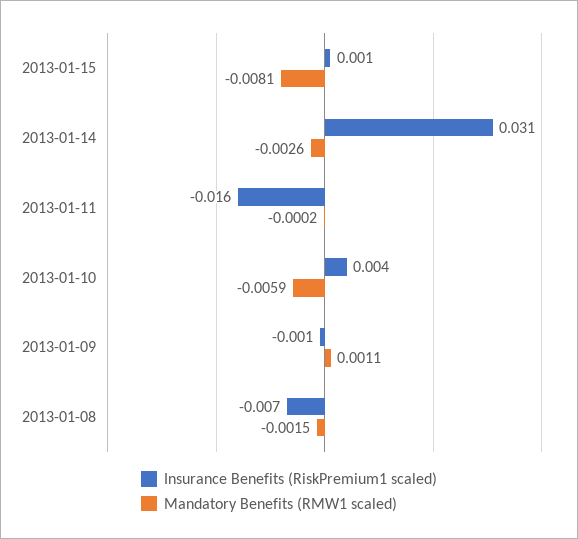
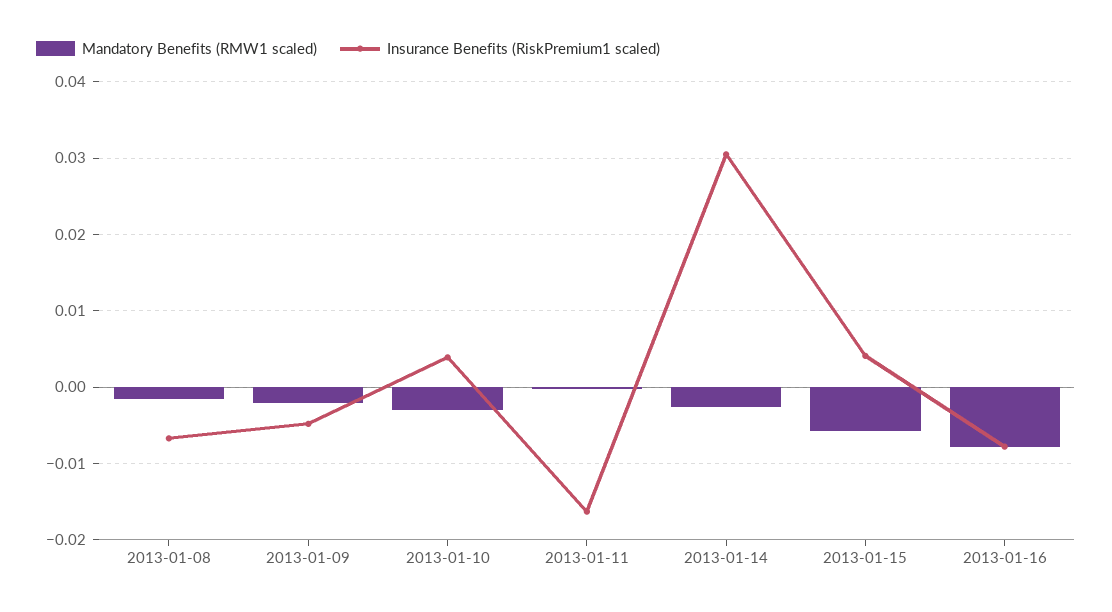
Insurance Benefits (RiskPremium1 scaled), 2013-01-15: 0.001 -> 0.004
Mandatory Benefits (RMW1 scaled), 2013-01-15: -0.0081 -> -0.006
Mandatory Benefits (RMW1 scaled), 2013-01-10: -0.0059 -> -0.003
Insurance Benefits (RiskPremium1 scaled), 2013-01-09: -0.001 -> -0.005
Mandatory Benefits (RMW1 scaled), 2013-01-09: 0.0011 -> -0.002
Mandatory Benefits (RMW1 scaled), 2013-01-16: none -> -0.008
Insurance Benefits (RiskPremium1 scaled), 2013-01-16: none -> -0.008

